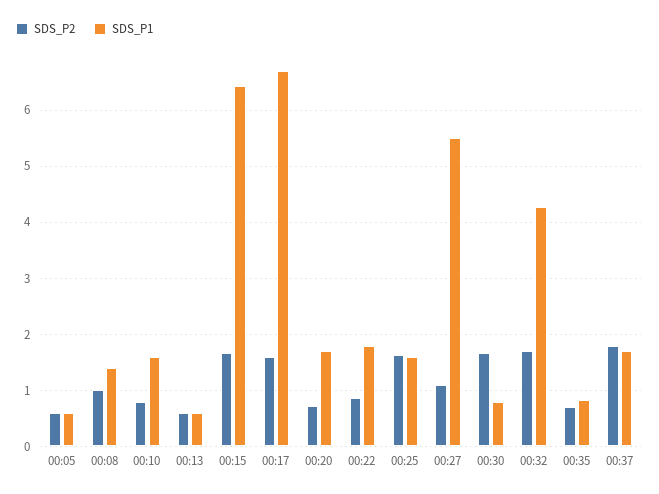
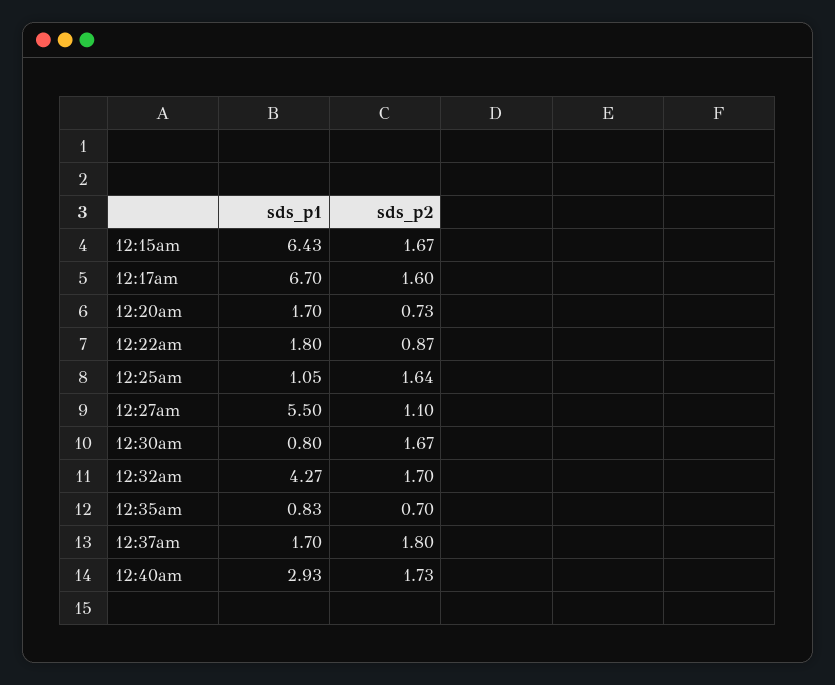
SDS_P2, 00:05: 0.6 -> none
SDS_P1, 00:05: 0.6 -> none
SDS_P2, 00:08: 1 -> none
SDS_P1, 00:08: 1.4 -> none
SDS_P2, 00:10: 0.8 -> none
SDS_P1, 00:10: 1.6 -> none
SDS_P2, 00:13: 0.6 -> none
SDS_P1, 00:13: 0.6 -> none
SDS_P1, 00:25: 1.6 -> 1.05
SDS_P1, 12:40am: none -> 2.93
SDS_P2, 12:40am: none -> 1.73

